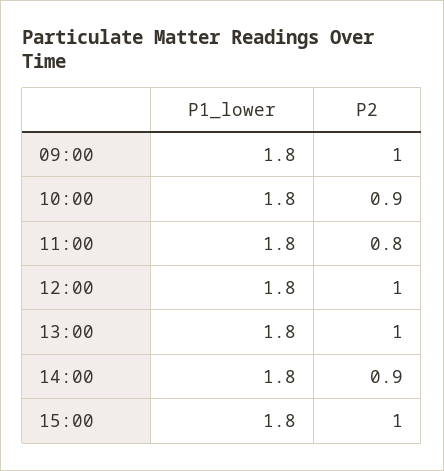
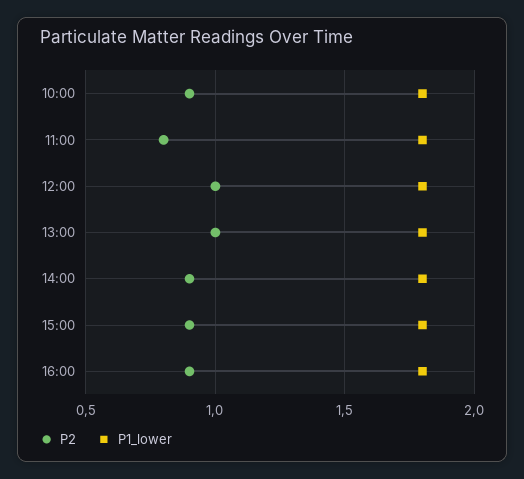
P1_lower, 09:00: 1.8 -> none
P2, 09:00: 1 -> none
P2, 15:00: 1 -> 0.9
P2, 16:00: none -> 0.9
P1_lower, 16:00: none -> 1.8

